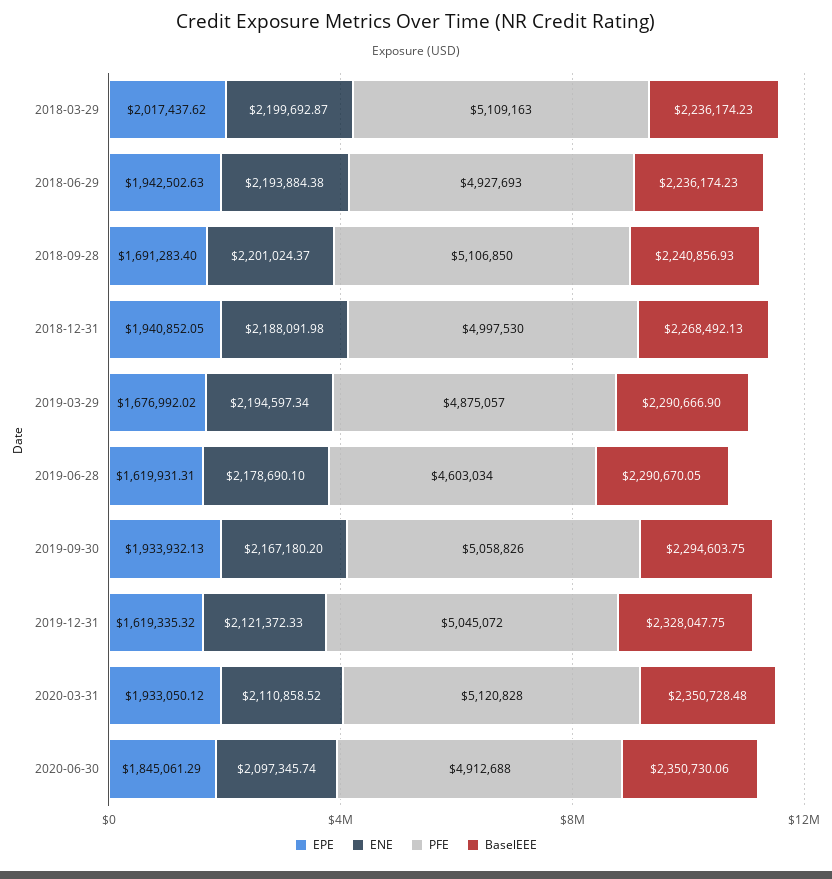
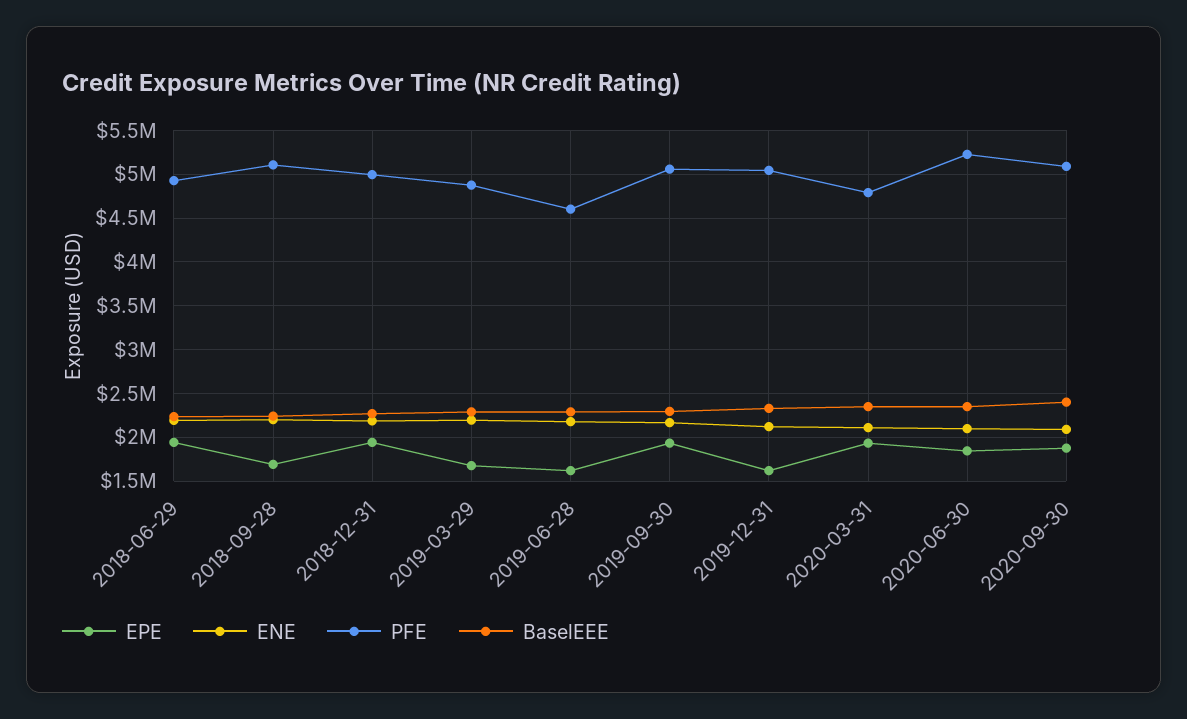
EPE, 2018-03-29: 2017437.62 -> none
ENE, 2018-03-29: 2199692.87 -> none
PFE, 2018-03-29: 5109163 -> none
BaselEEE, 2018-03-29: 2236174.23 -> none
PFE, 2020-03-31: 5120828 -> 4800000
PFE, 2020-06-30: 4912688 -> 5200000
EPE, 2020-09-30: none -> 1900000
ENE, 2020-09-30: none -> 2100000
PFE, 2020-09-30: none -> 5100000
BaselEEE, 2020-09-30: none -> 2400000

